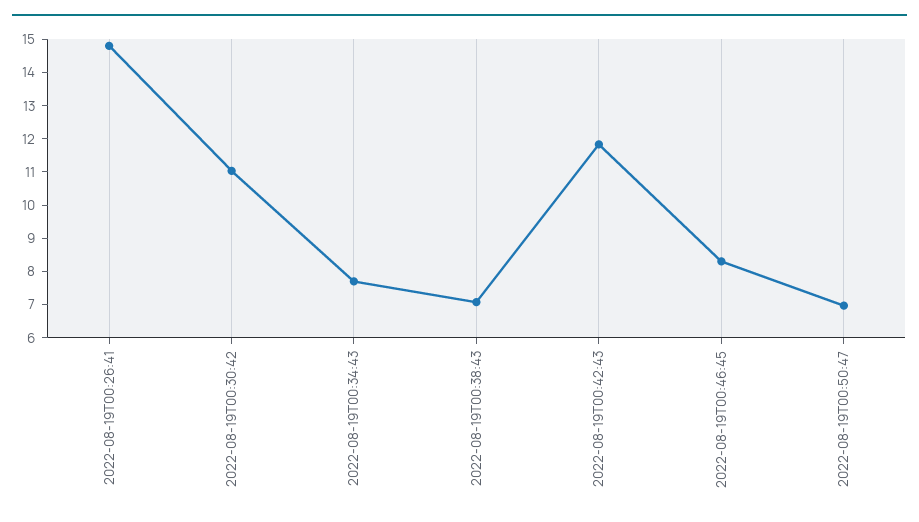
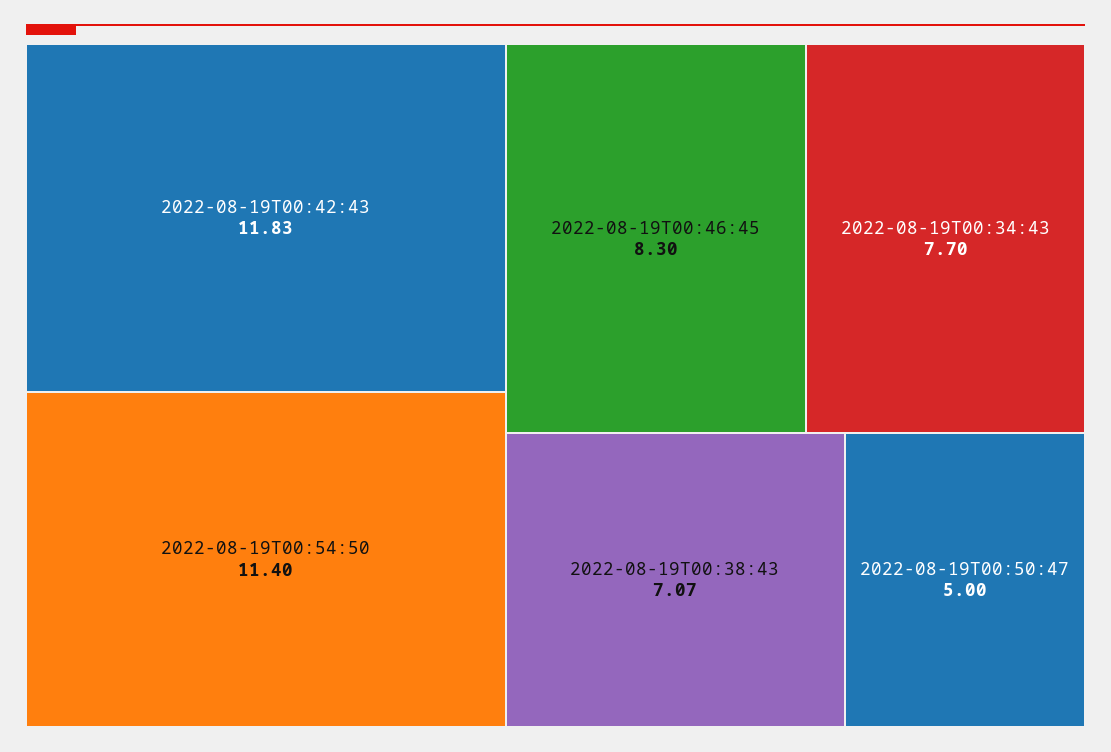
2022-08-19T00:26:41: 14.75 -> none
2022-08-19T00:30:42: 11 -> none
2022-08-19T00:50:47: 7 -> 5
2022-08-19T00:54:50: none -> 11.4

